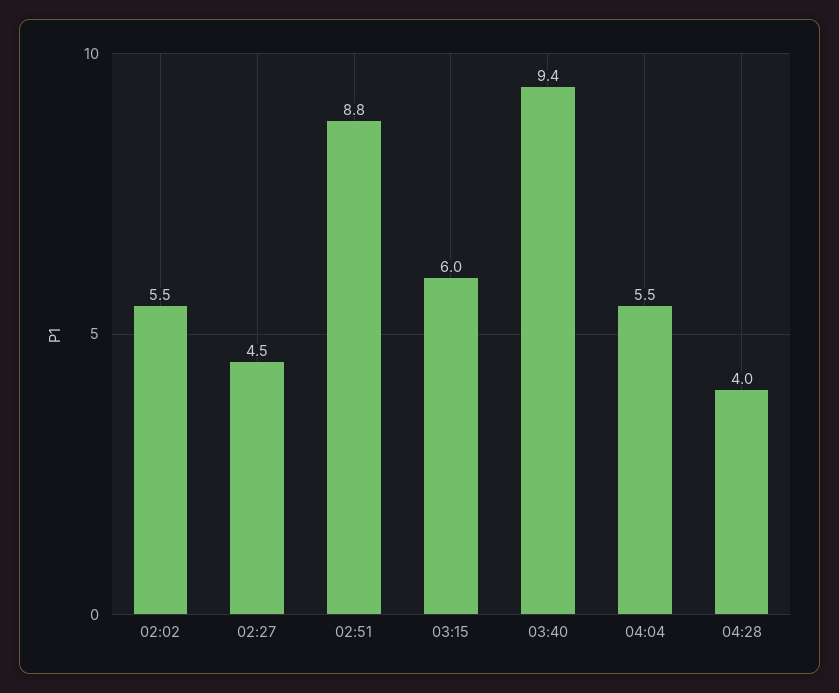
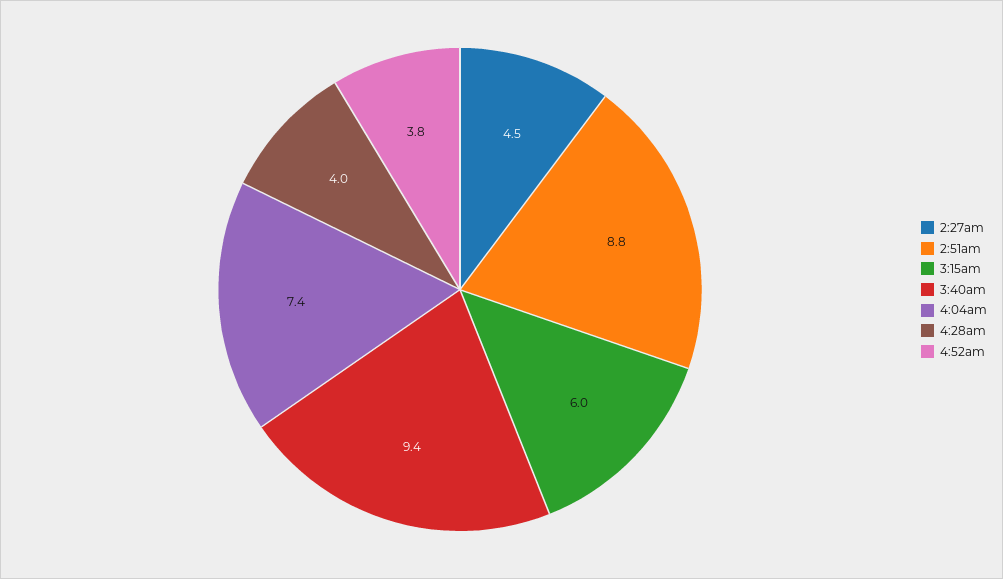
02:02: 5.5 -> none
04:04: 5.5 -> 7.4
4:52am: none -> 3.8

